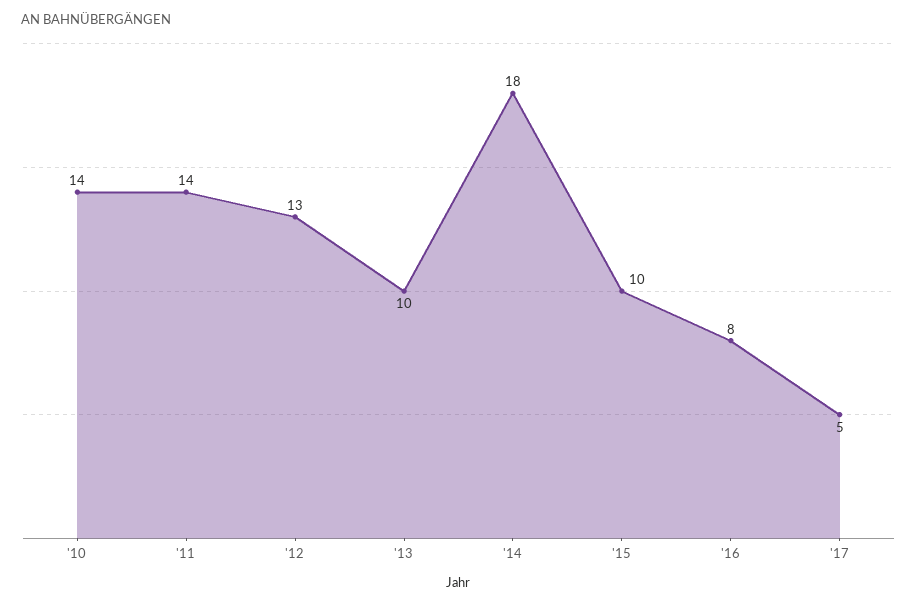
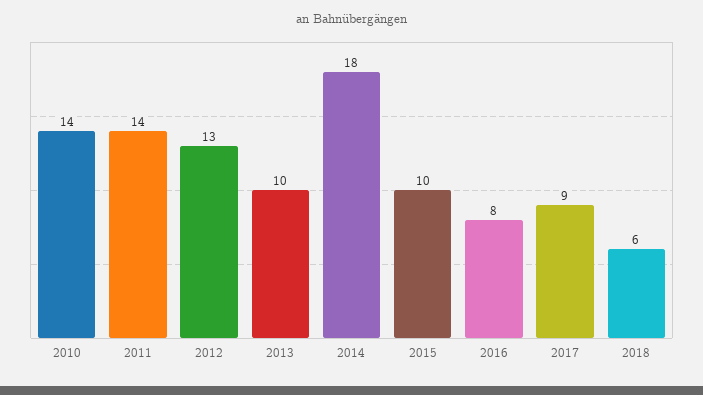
'17: 5 -> 9
2018: none -> 6

